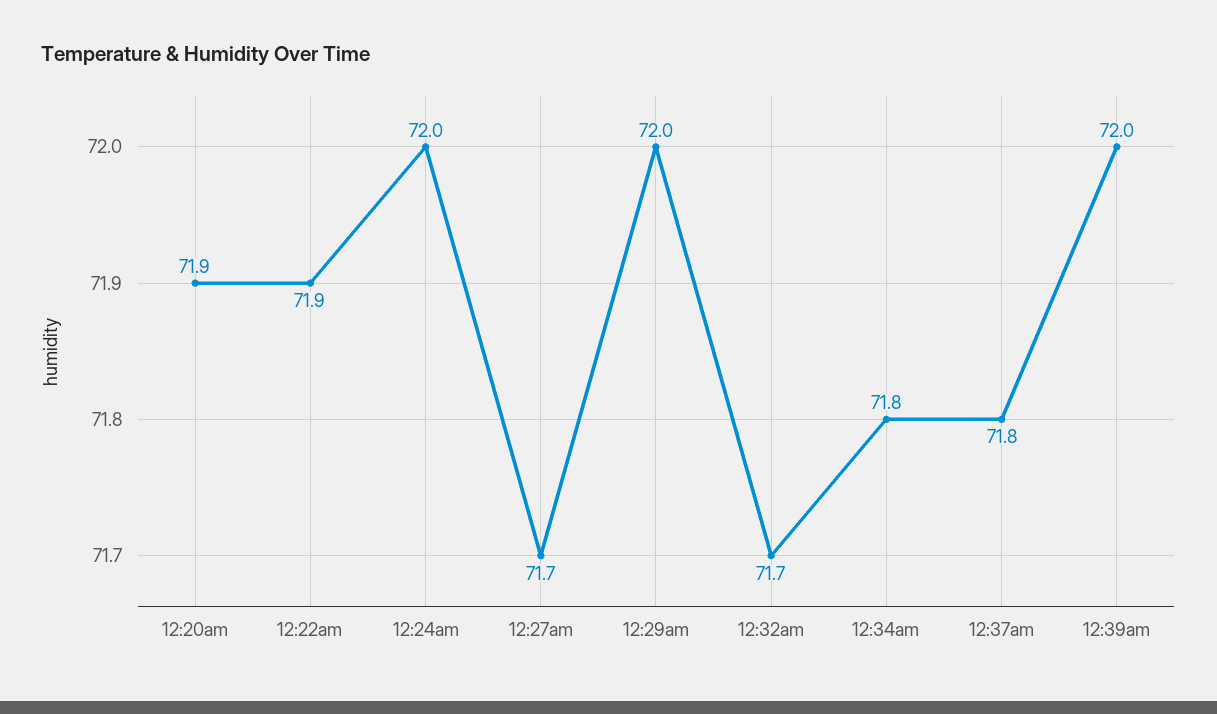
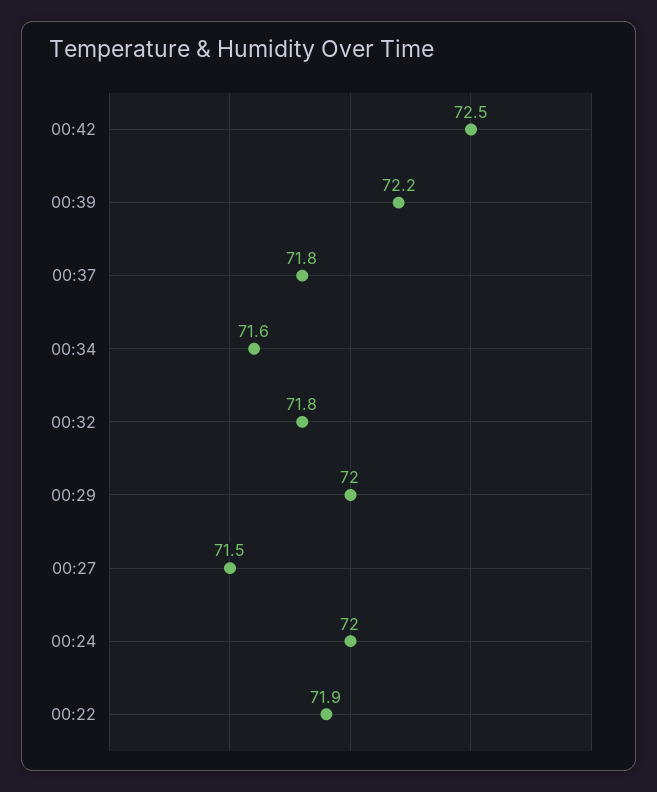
12:20am: 71.9 -> none
12:27am: 71.7 -> 71.5
12:32am: 71.7 -> 71.8
12:34am: 71.8 -> 71.6
12:39am: 72 -> 72.2
00:42: none -> 72.5

